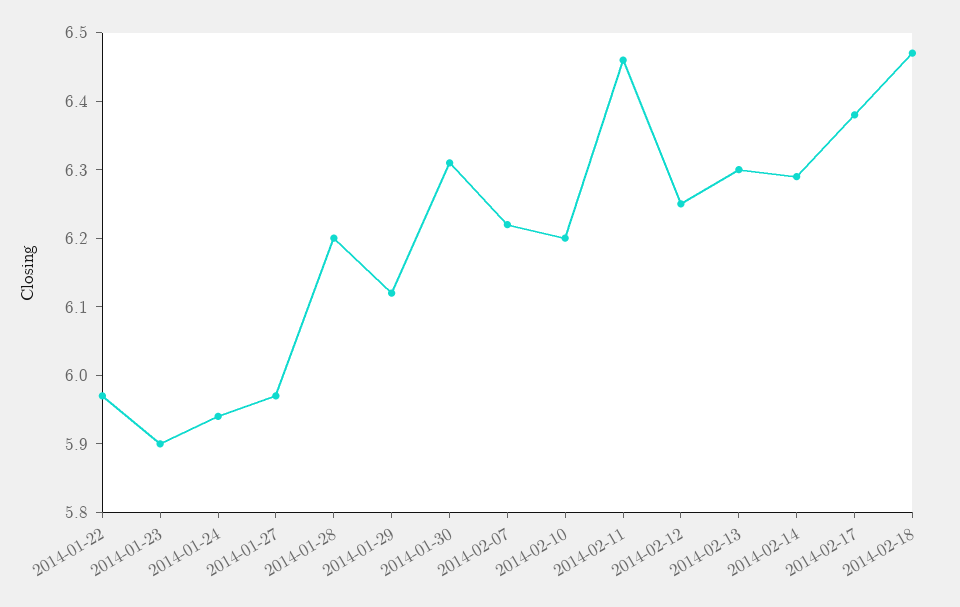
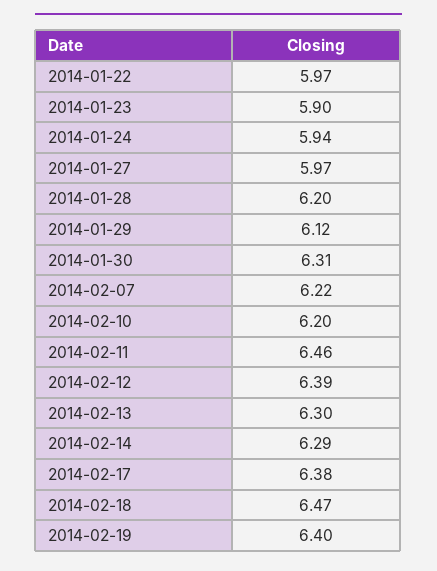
2014-02-12: 6.25 -> 6.39
2014-02-19: none -> 6.4

